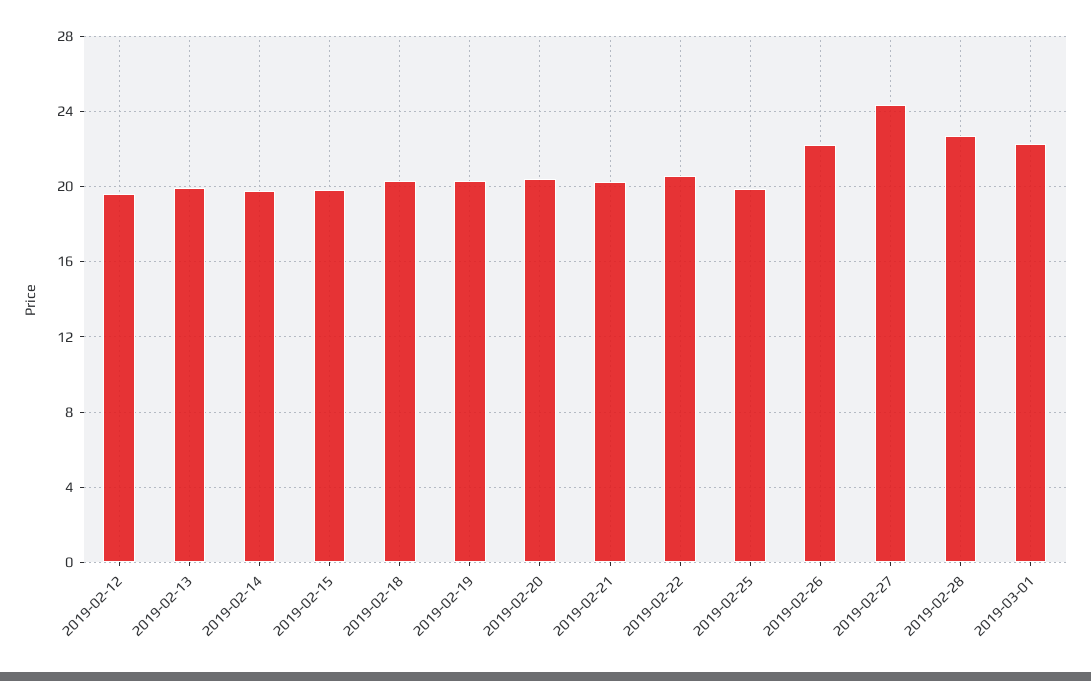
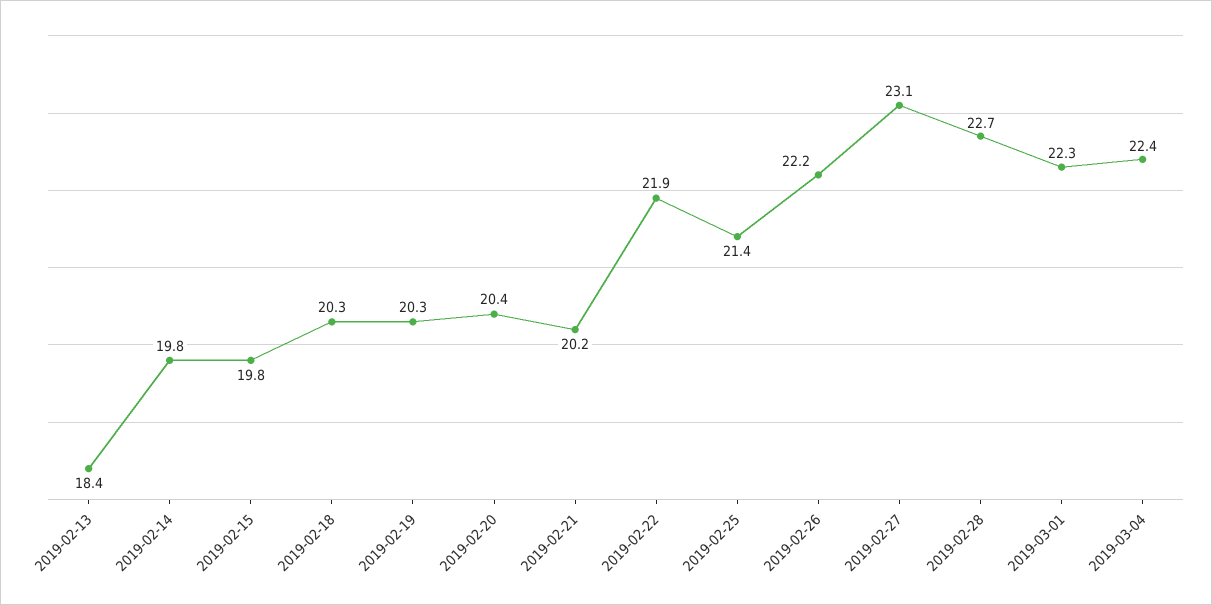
2019-02-12: 19.5 -> none
2019-02-13: 20 -> 18.4
2019-02-22: 20.5 -> 21.9
2019-02-25: 20 -> 21.4
2019-02-27: 24.5 -> 23.1
2019-03-04: none -> 22.4

